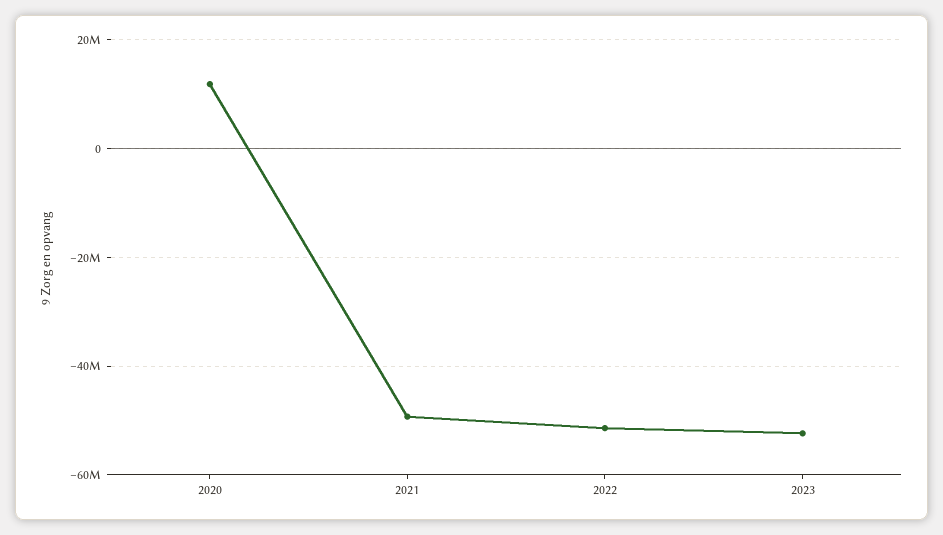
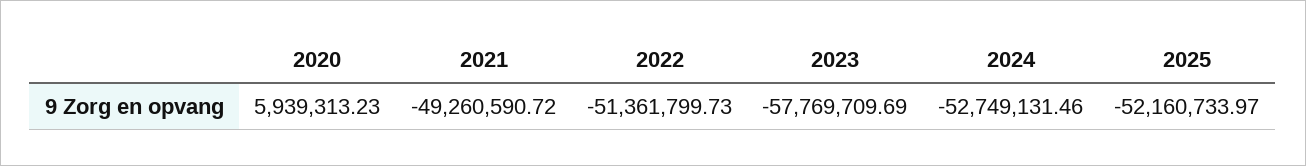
2020: 12000000 -> 5939313.23
2023: -52000000 -> -57769709.69
2024: none -> -52749131.46
2025: none -> -52160733.97

